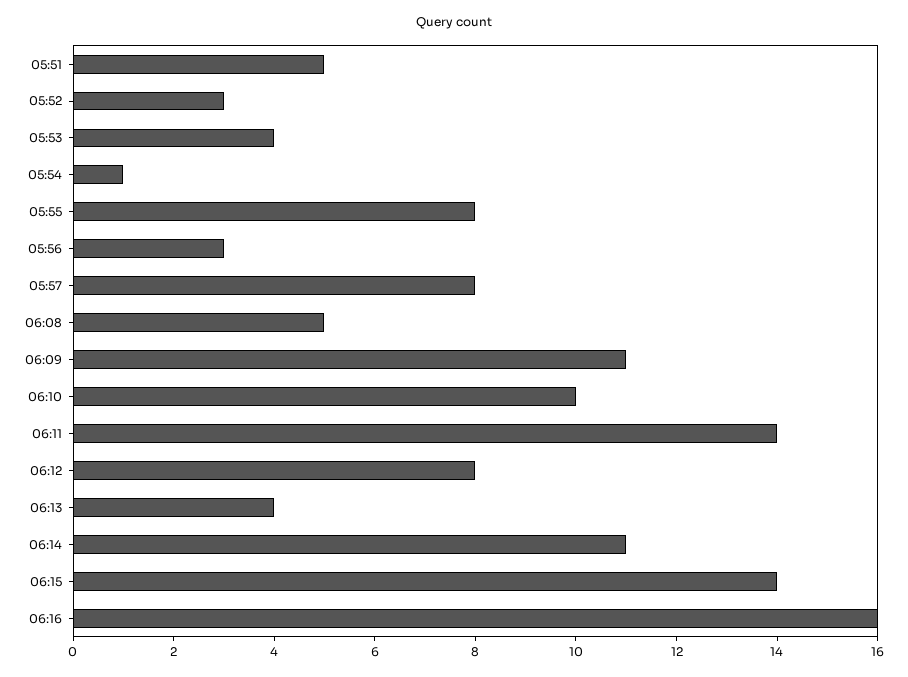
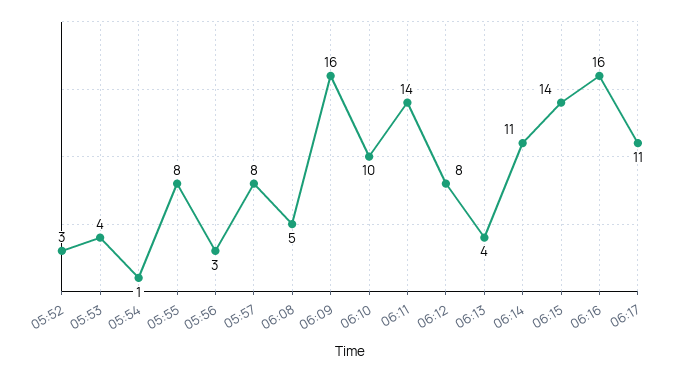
05:51: 5 -> none
06:09: 11 -> 16
06:17: none -> 11

